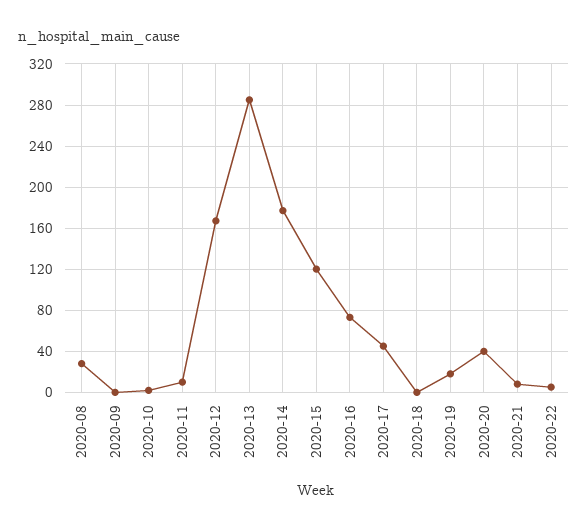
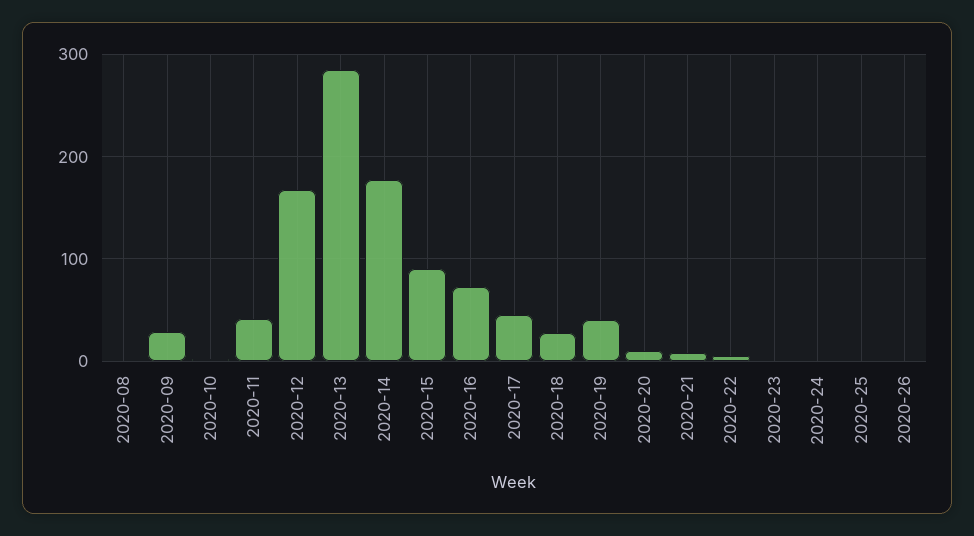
2020-08: 30 -> 0
2020-09: 0 -> 30
2020-11: 10 -> 40
2020-15: 120 -> 90
2020-18: 0 -> 30
2020-19: 20 -> 40
2020-20: 40 -> 10
2020-23: none -> 0
2020-24: none -> 0
2020-25: none -> 0
2020-26: none -> 0

